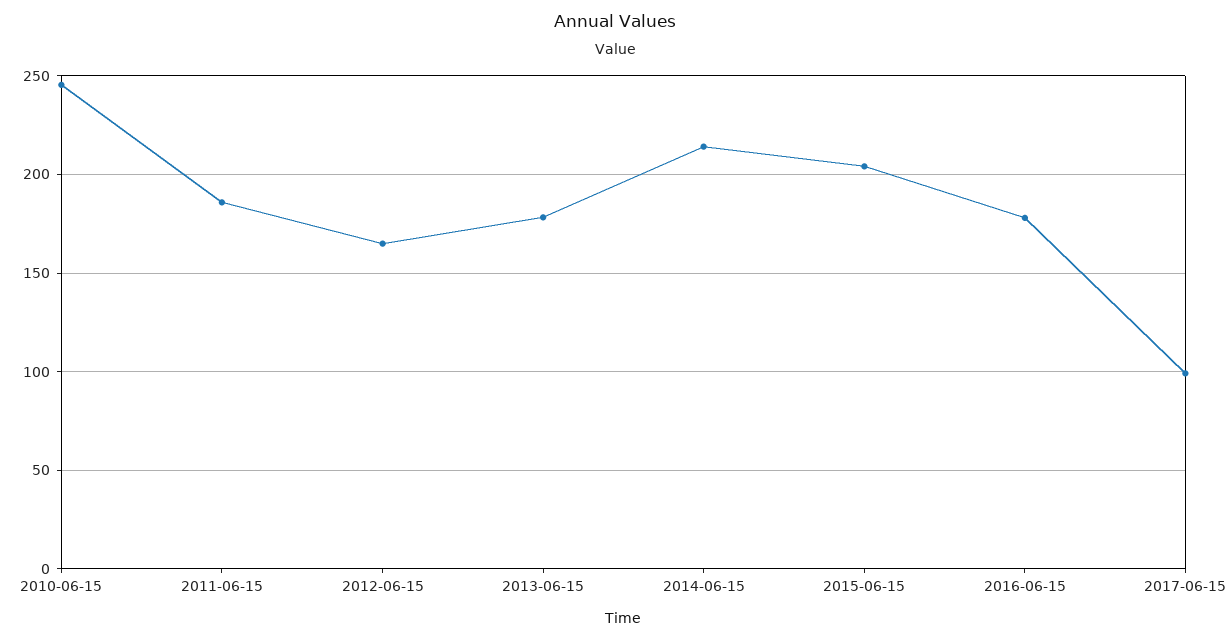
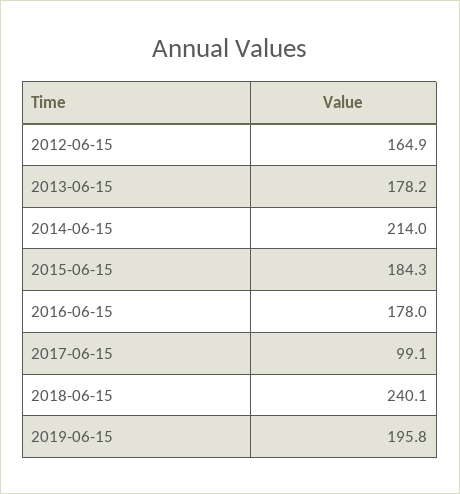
2010-06-15: 245 -> none
2011-06-15: 185 -> none
2015-06-15: 205 -> 184.3
2018-06-15: none -> 240.1
2019-06-15: none -> 195.8

